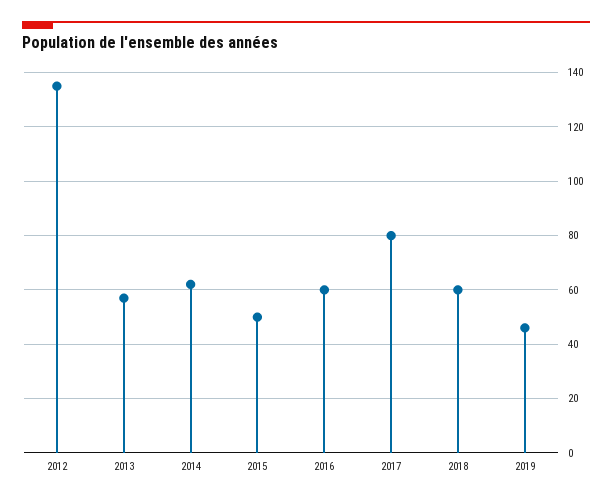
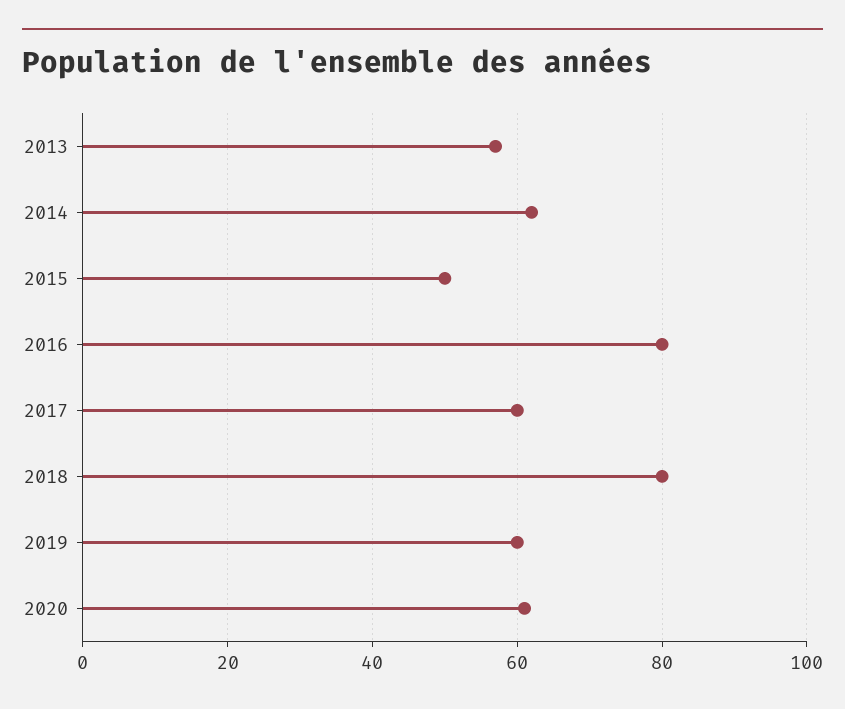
2012: 135 -> none
2016: 60 -> 80
2017: 80 -> 60
2018: 60 -> 80
2019: 45 -> 60
2020: none -> 60

